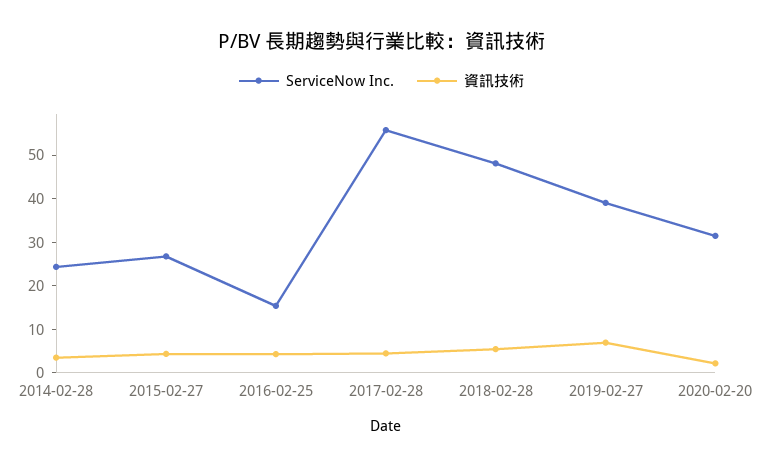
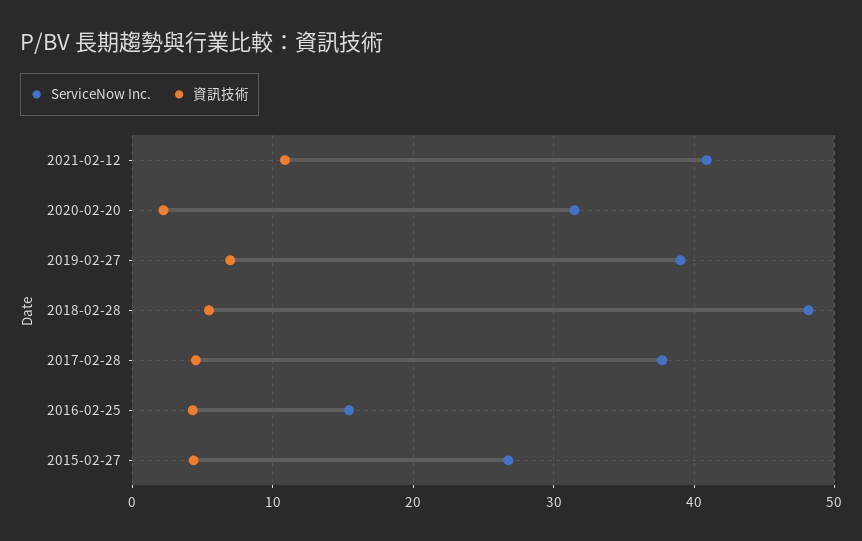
ServiceNow Inc., 2014-02-28: 24 -> none
資訊技術, 2014-02-28: 4 -> none
ServiceNow Inc., 2017-02-28: 56 -> 38
ServiceNow Inc., 2021-02-12: none -> 41
資訊技術, 2021-02-12: none -> 11

